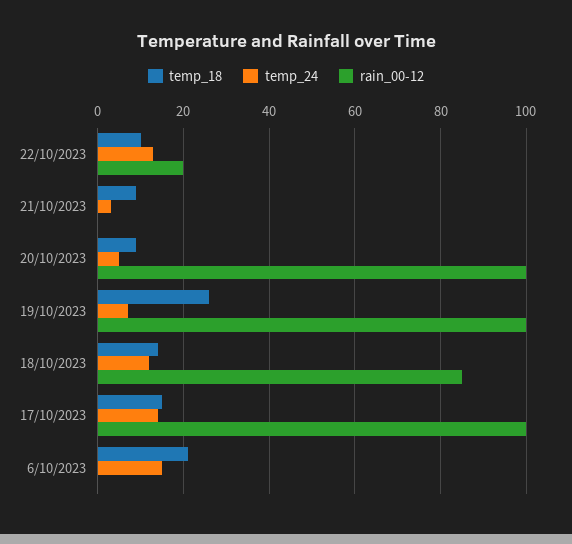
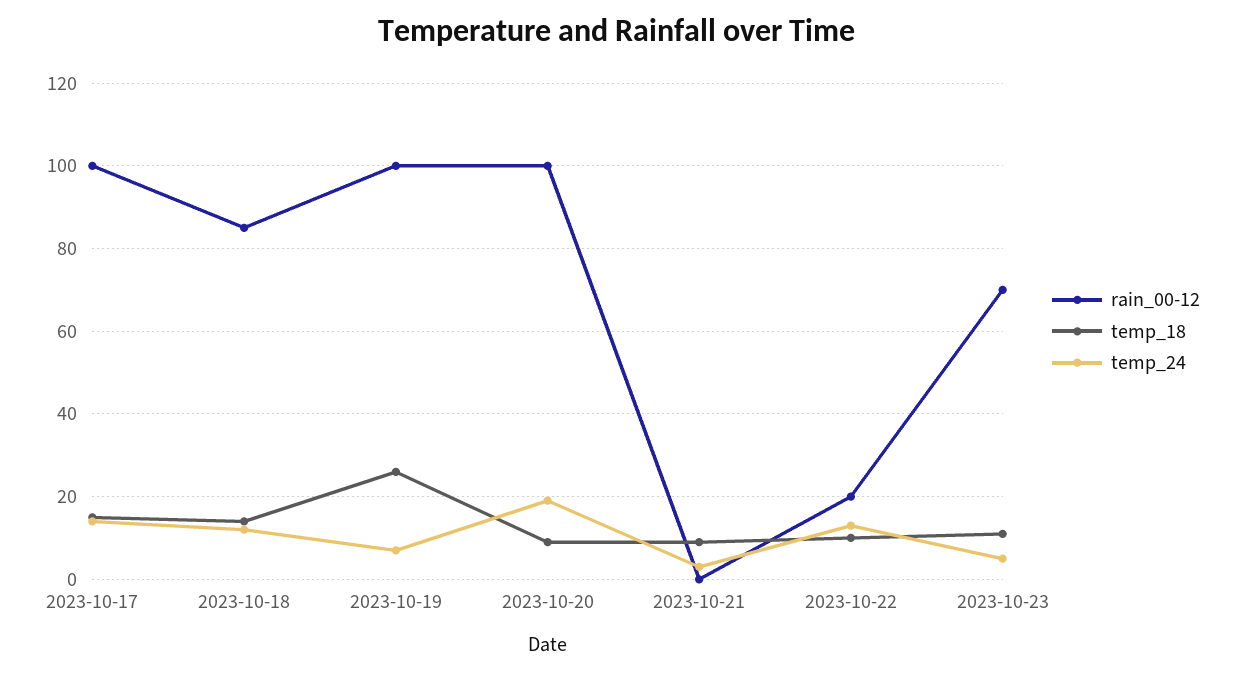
temp_24, 20/10/2023: 5 -> 20
temp_18, 6/10/2023: 20 -> none
temp_24, 6/10/2023: 15 -> none
rain_00-12, 6/10/2023: 0 -> none
rain_00-12, 2023-10-23: none -> 70
temp_18, 2023-10-23: none -> 10
temp_24, 2023-10-23: none -> 5

